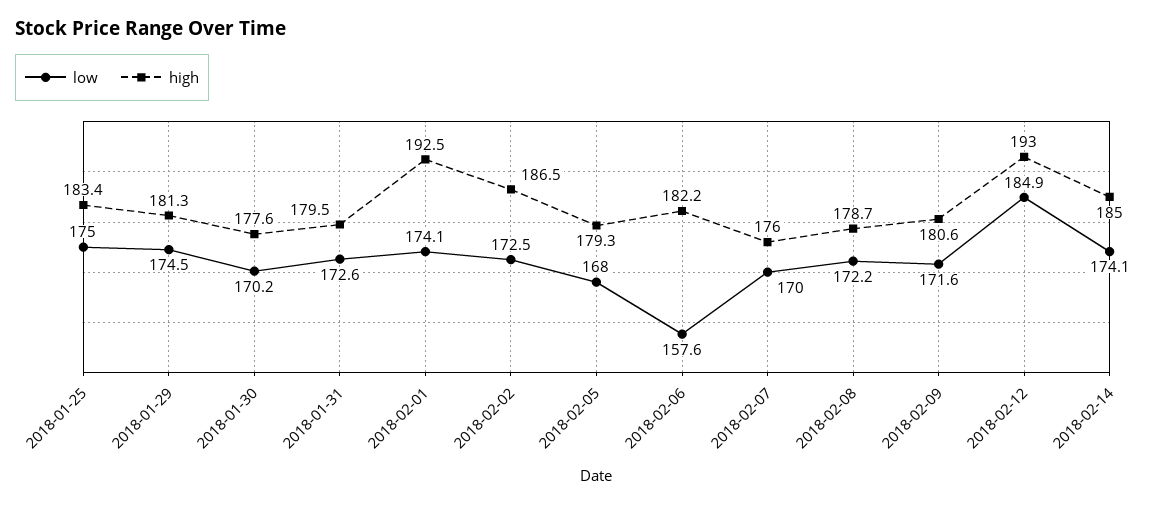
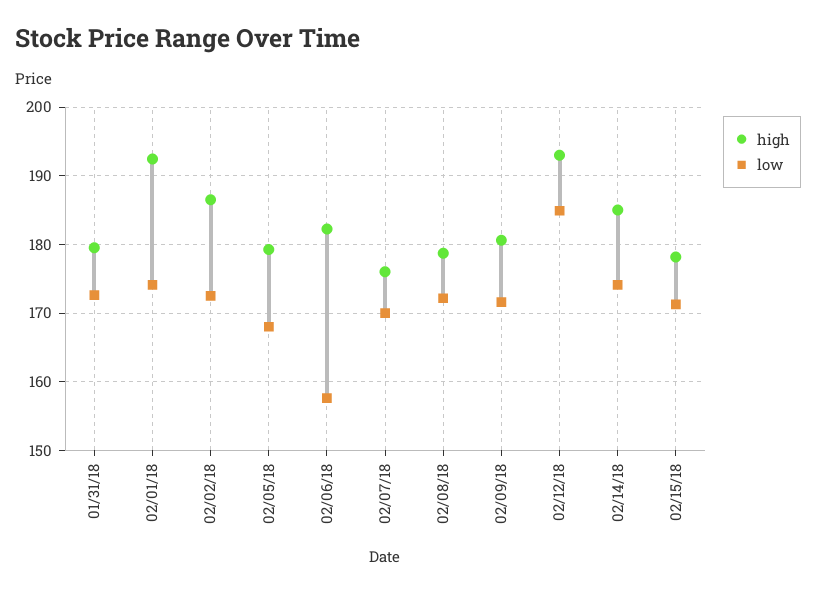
low, 2018-01-25: 175 -> none
high, 2018-01-25: 183.4 -> none
low, 2018-01-29: 174.5 -> none
high, 2018-01-29: 181.3 -> none
low, 2018-01-30: 170.2 -> none
high, 2018-01-30: 177.6 -> none
high, 02/15/18: none -> 178
low, 02/15/18: none -> 171

